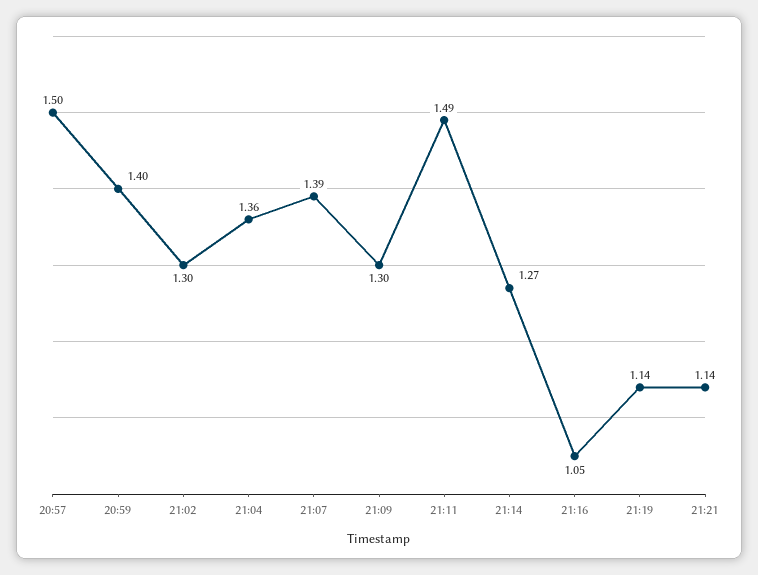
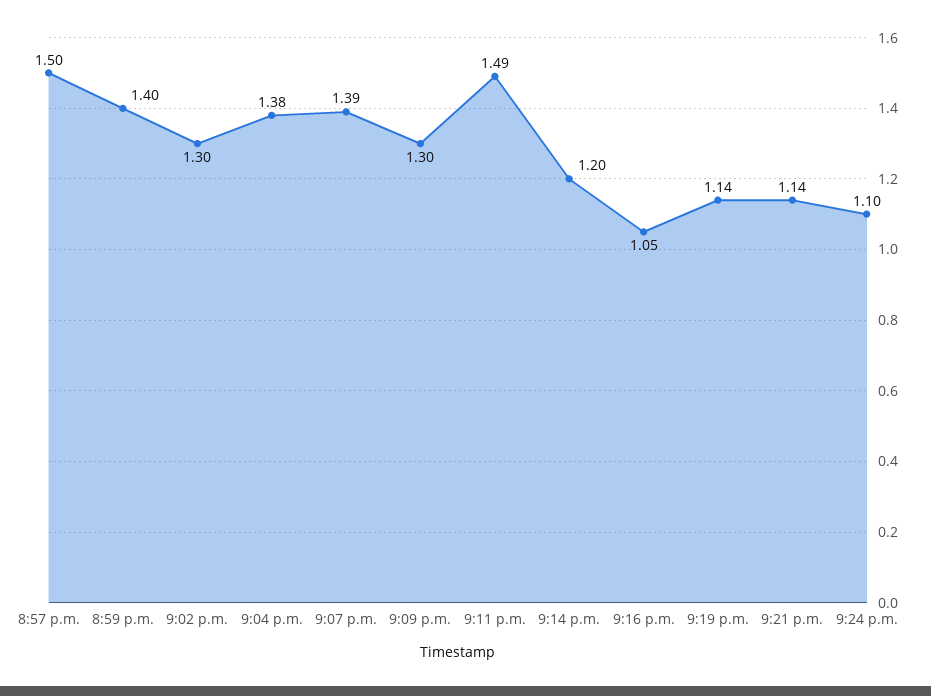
21:04: 1.36 -> 1.38
21:14: 1.27 -> 1.2
9:24 p.m.: none -> 1.1

